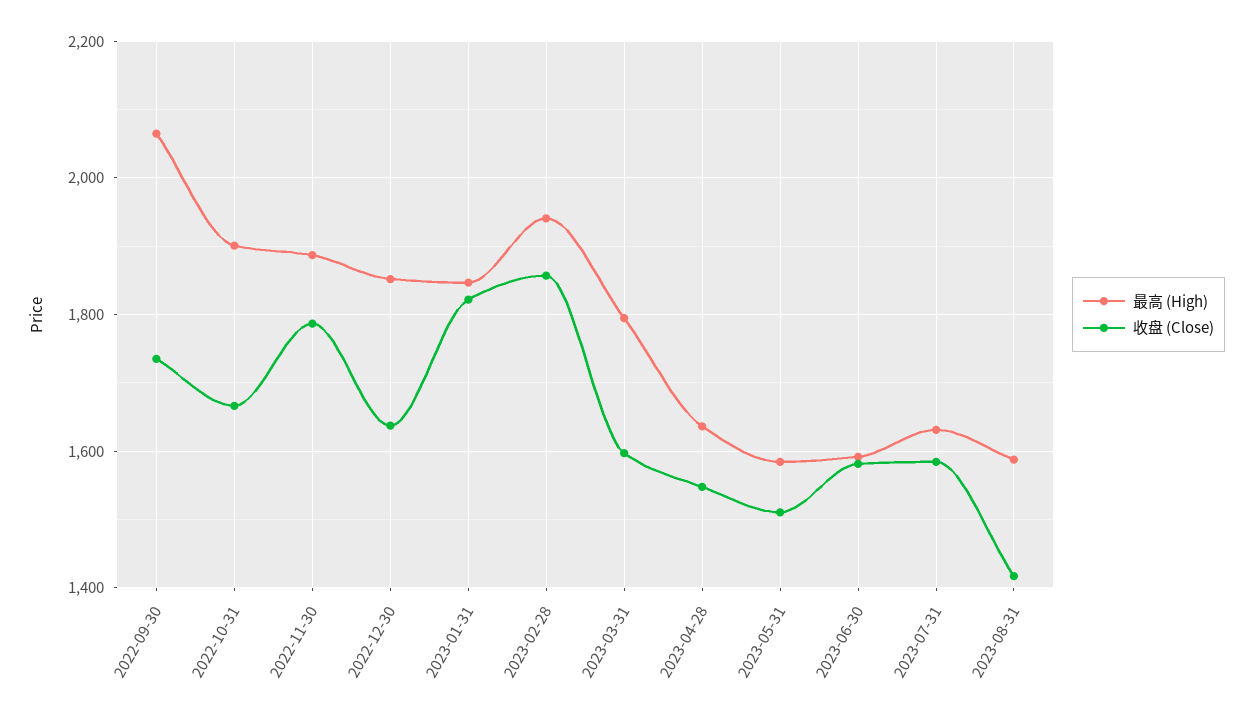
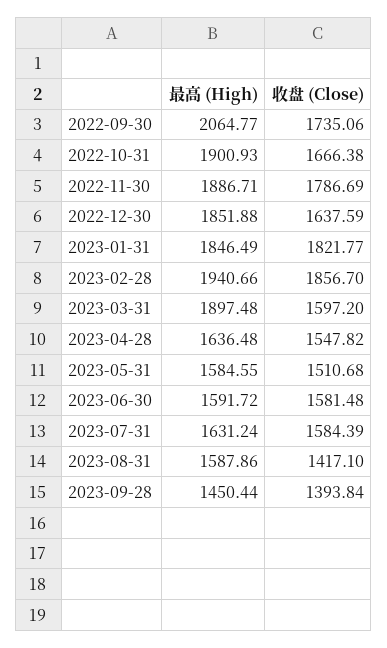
最高 (High), 2023-03-31: 1800 -> 1897.48
最高 (High), 2023-09-28: none -> 1450.44
收盘 (Close), 2023-09-28: none -> 1393.84

